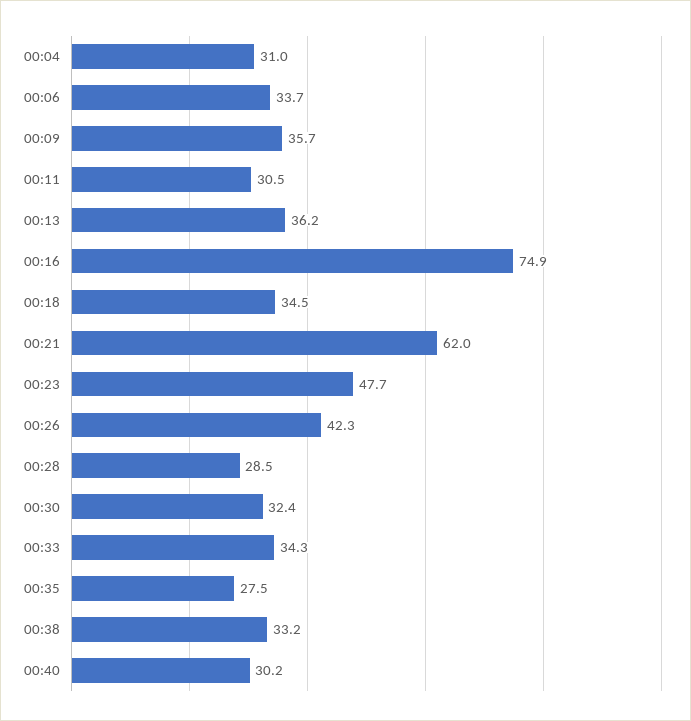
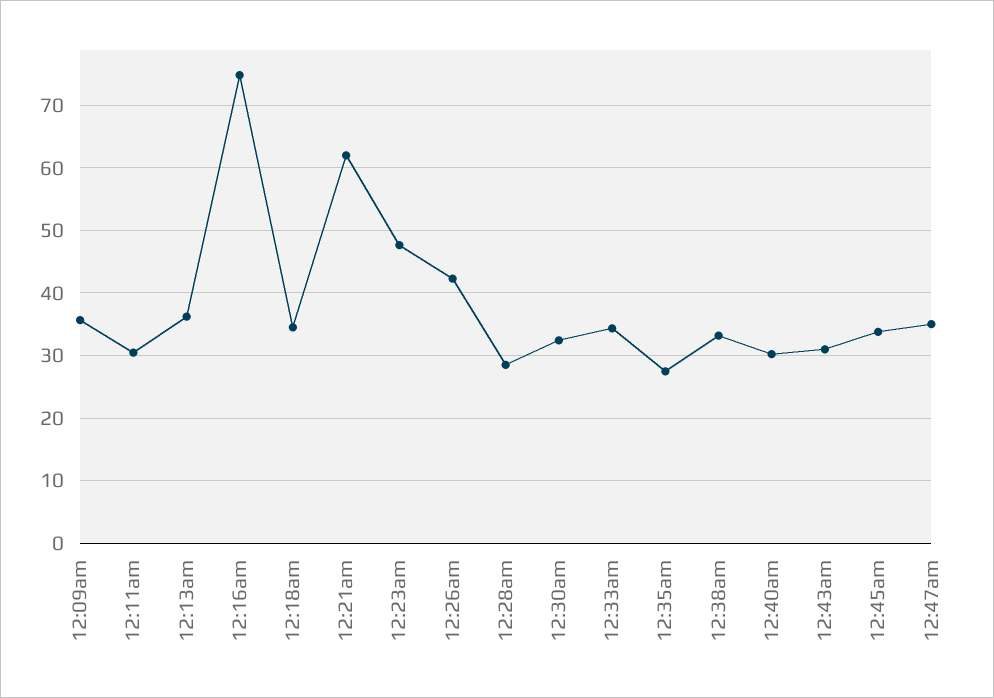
00:04: 31 -> none
00:06: 33.7 -> none
12:43am: none -> 31
12:45am: none -> 34
12:47am: none -> 35

